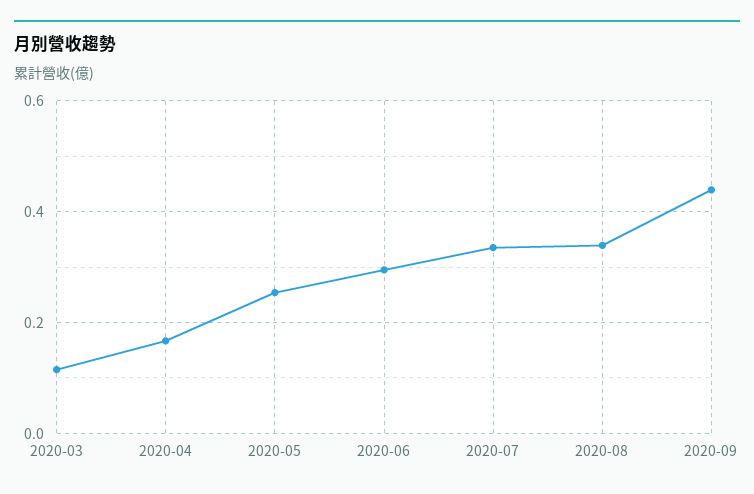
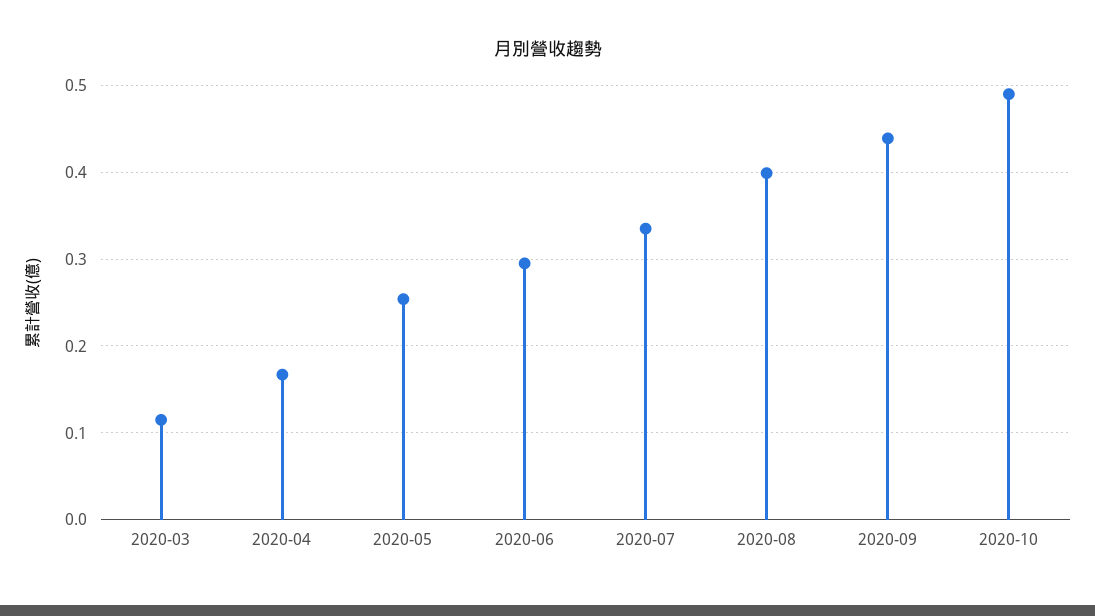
2020-08: 0.34 -> 0.4
2020-10: none -> 0.49

